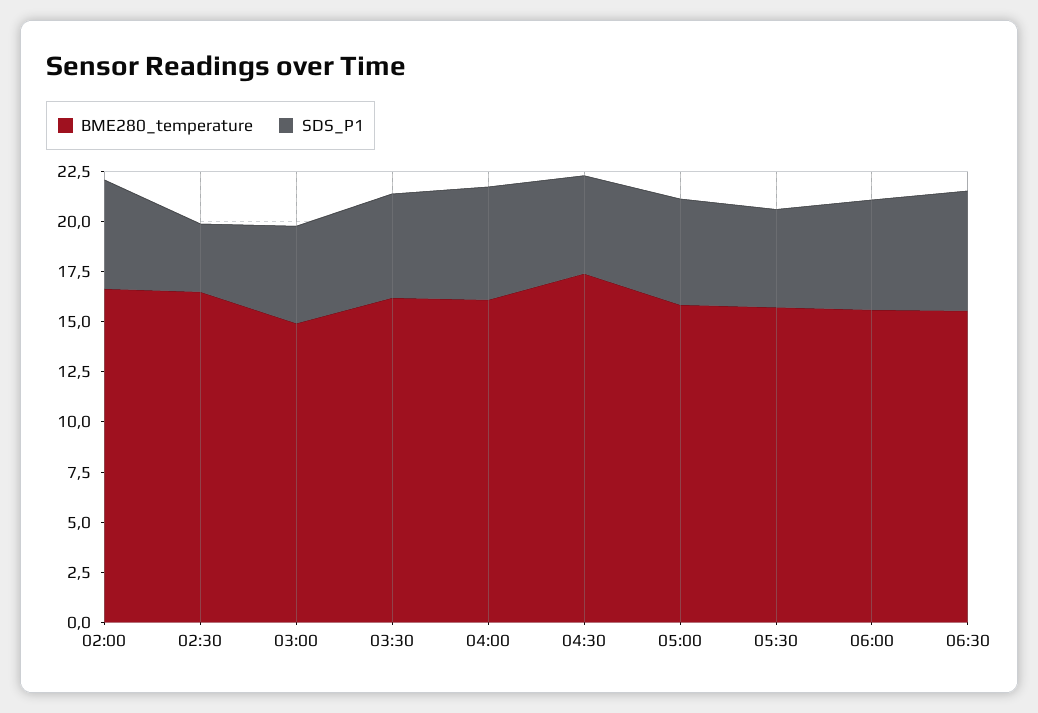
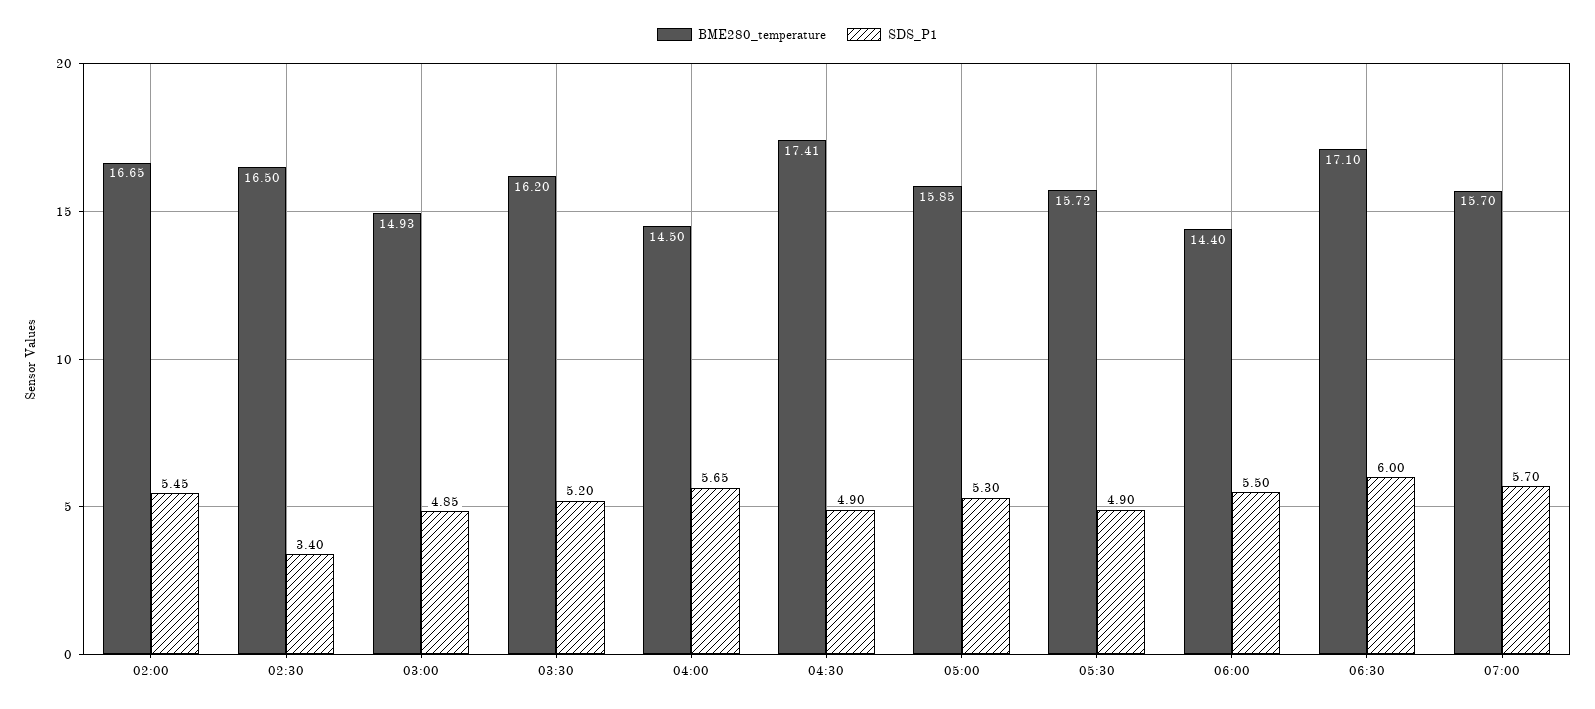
BME280_temperature, 04:00: 16 -> 14.5
BME280_temperature, 06:00: 15.5 -> 14.4
BME280_temperature, 06:30: 15.5 -> 17.1
BME280_temperature, 07:00: none -> 15.7
SDS_P1, 07:00: none -> 5.7

